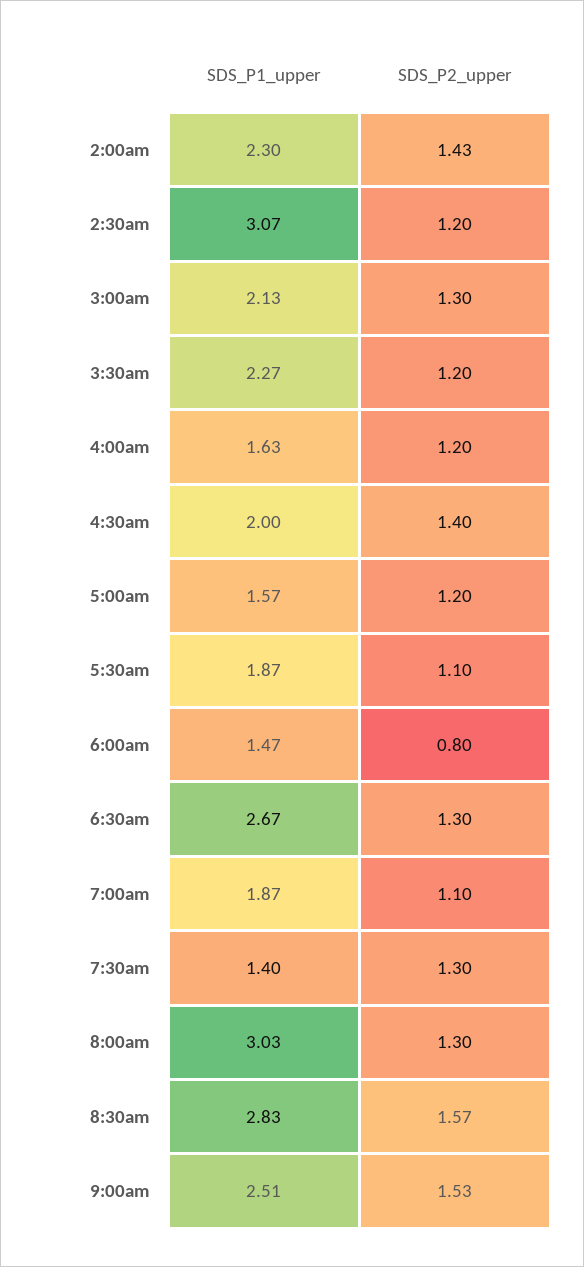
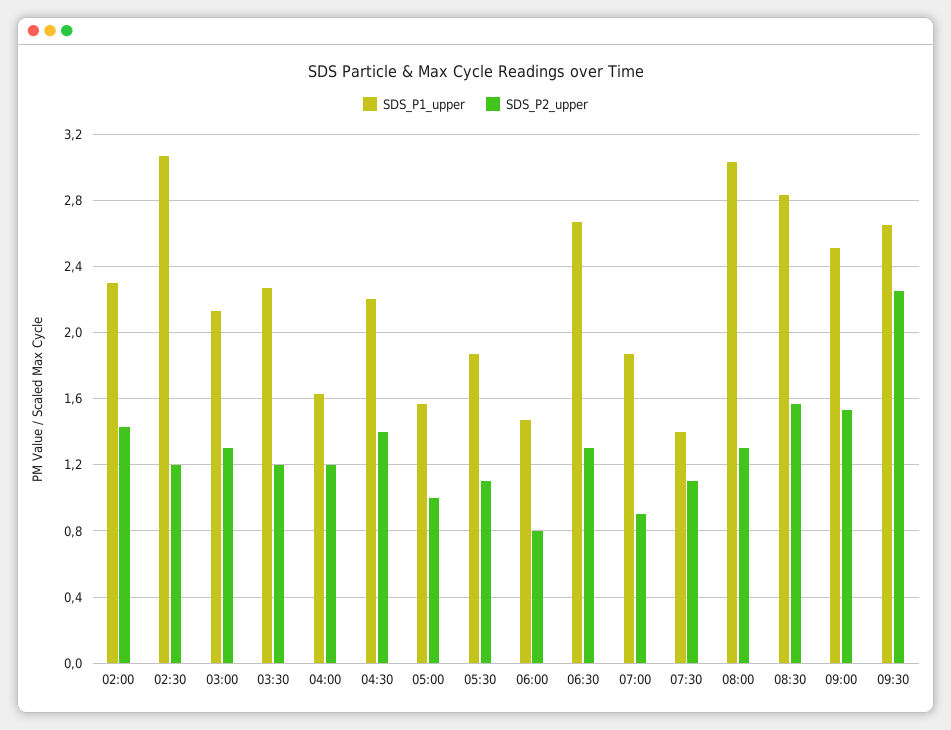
SDS_P1_upper, 4:30am: 2 -> 2.2
SDS_P2_upper, 5:00am: 1.2 -> 1
SDS_P2_upper, 7:00am: 1.1 -> 0.9
SDS_P2_upper, 7:30am: 1.3 -> 1.1
SDS_P1_upper, 09:30: none -> 2.65
SDS_P2_upper, 09:30: none -> 2.25

